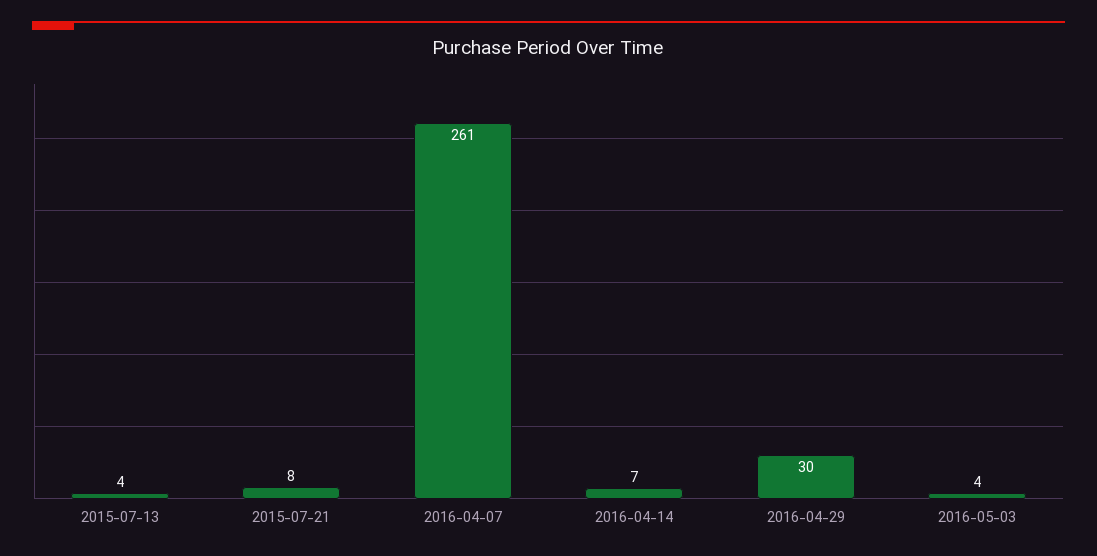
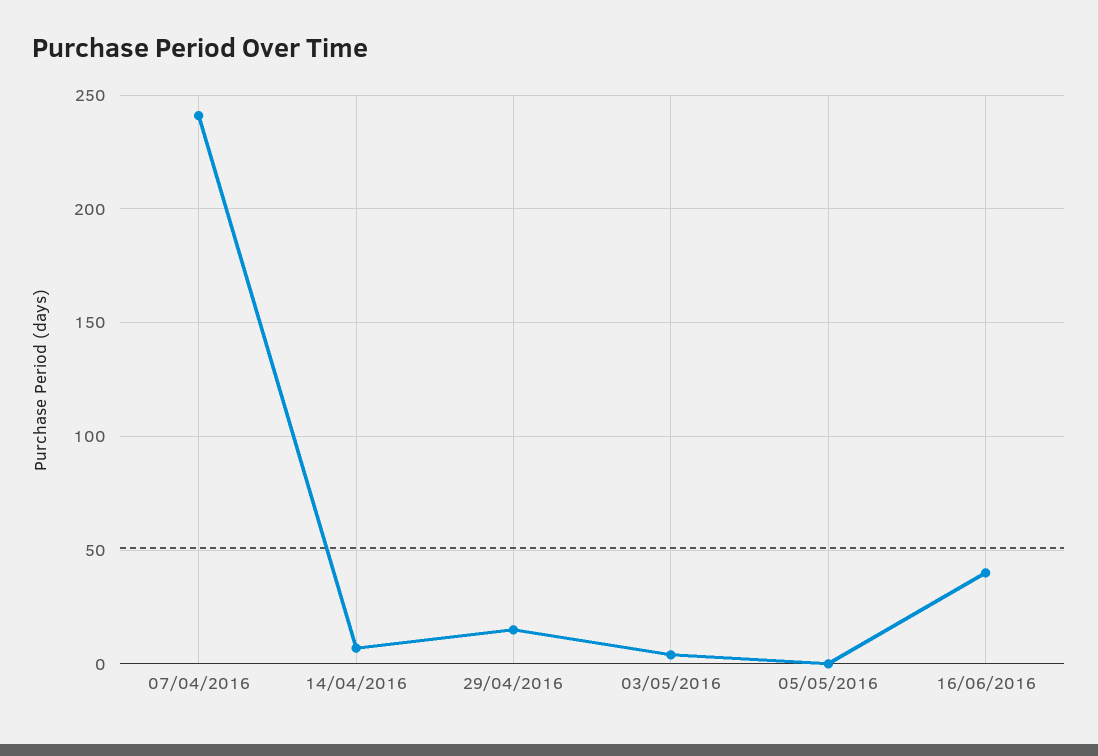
2015-07-13: 4 -> none
2015-07-21: 8 -> none
2016-04-07: 261 -> 240
2016-04-29: 30 -> 15
05/05/2016: none -> 0
16/06/2016: none -> 40

